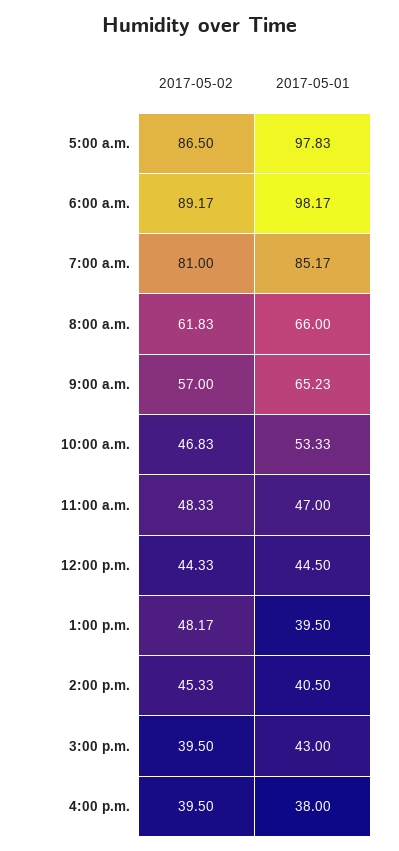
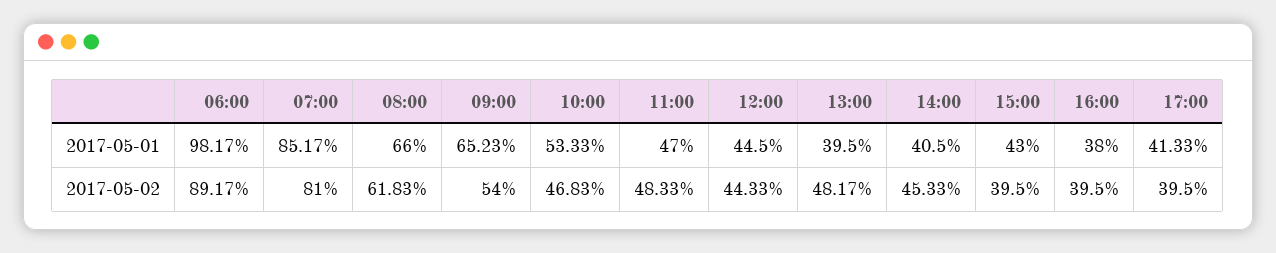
2017-05-02, 5:00 a.m.: 86.5 -> none
2017-05-01, 5:00 a.m.: 97.83 -> none
2017-05-02, 9:00 a.m.: 57 -> 54
2017-05-01, 17:00: none -> 41.33
2017-05-02, 17:00: none -> 39.5

